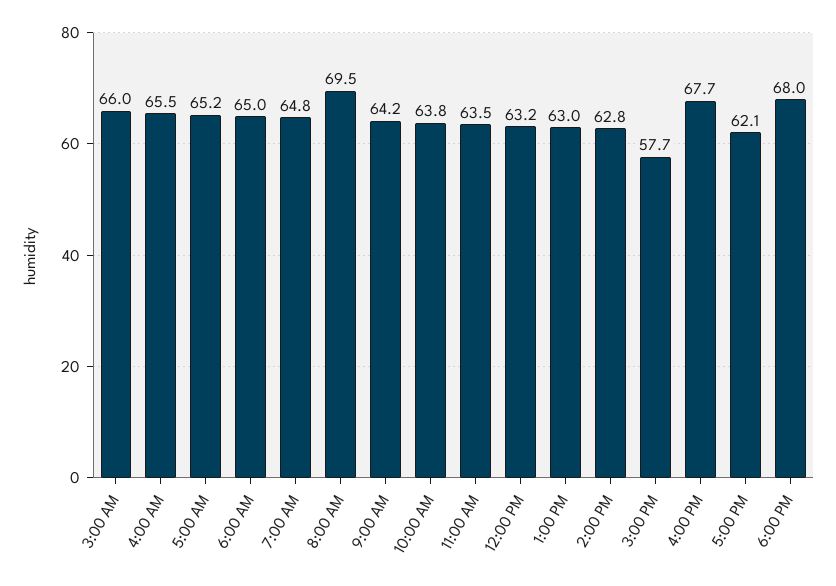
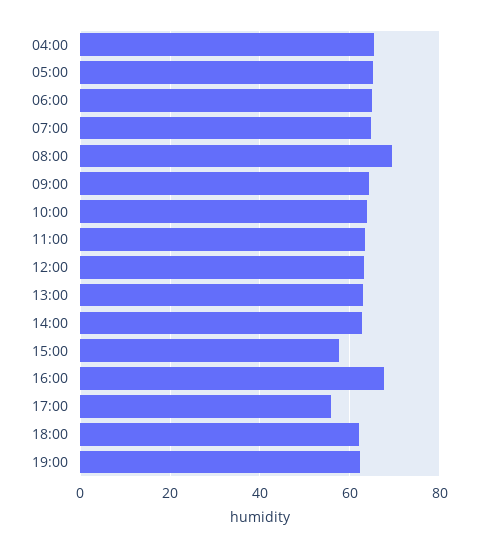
3:00 AM: 66 -> none
5:00 PM: 62.1 -> 56
6:00 PM: 68 -> 62
19:00: none -> 62

